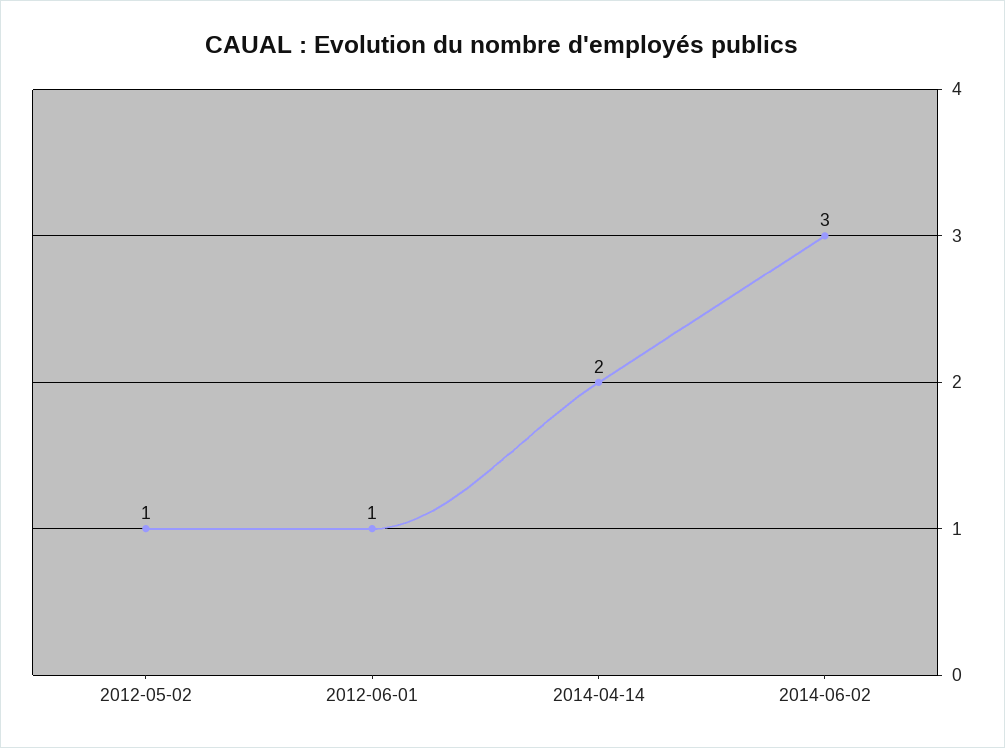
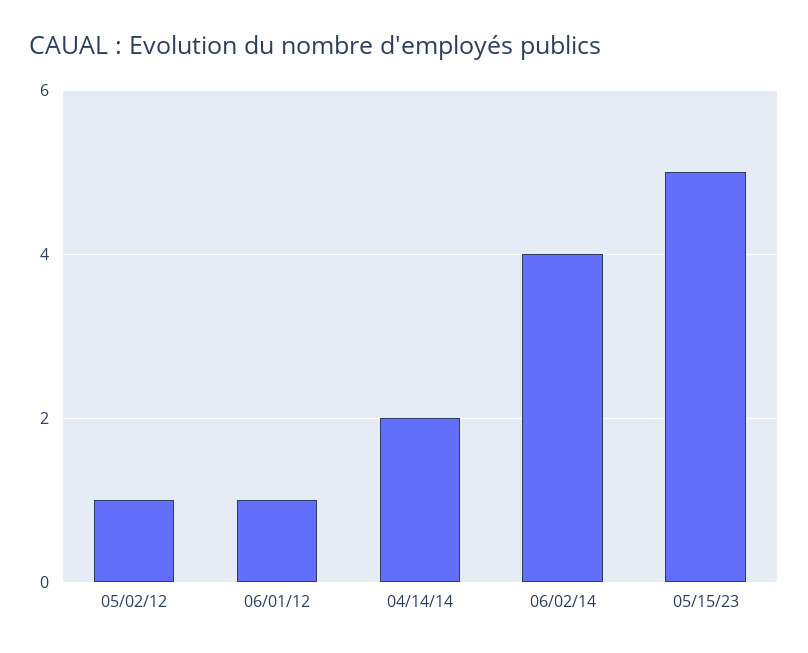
2014-06-02: 3 -> 4
05/15/23: none -> 5

